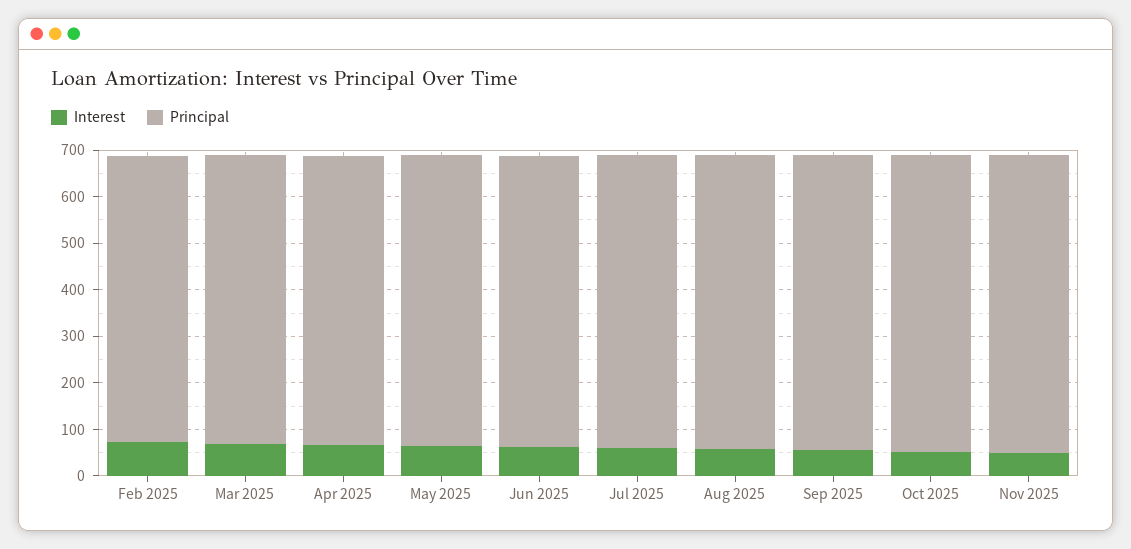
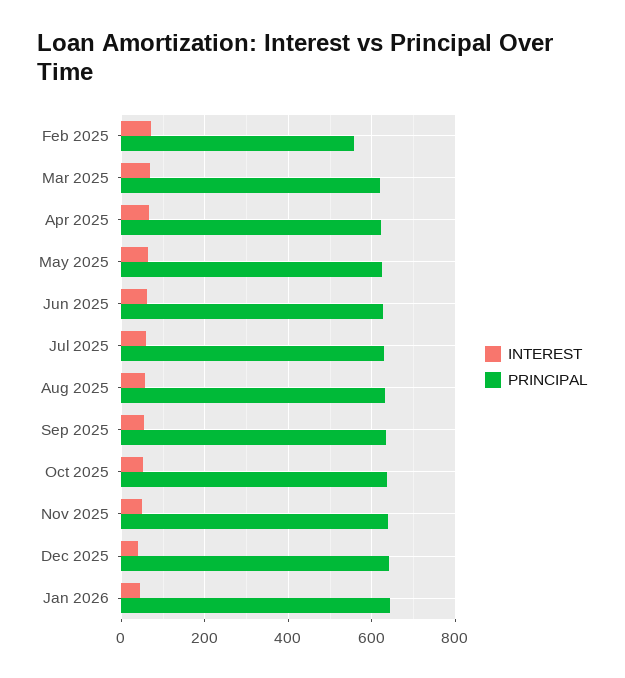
Principal, Feb 2025: 620 -> 560
Interest, Dec 2025: none -> 40
Principal, Dec 2025: none -> 640
Interest, Jan 2026: none -> 40
Principal, Jan 2026: none -> 640

